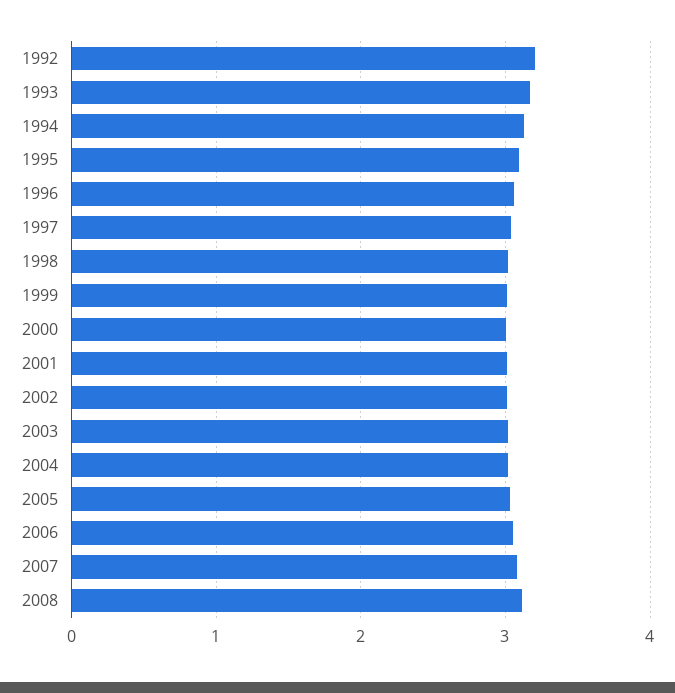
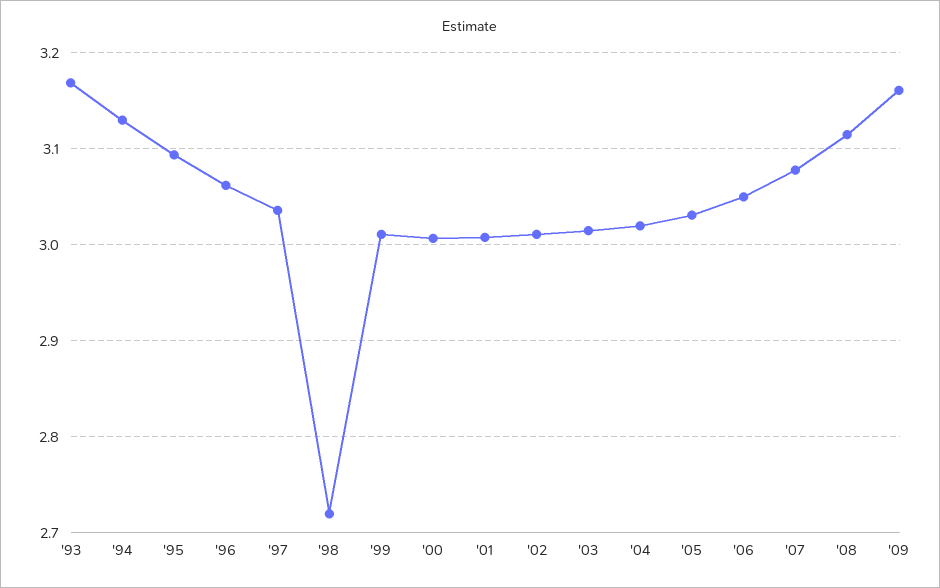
1992: 3.2 -> none
1998: 3 -> 2.72
'09: none -> 3.16

